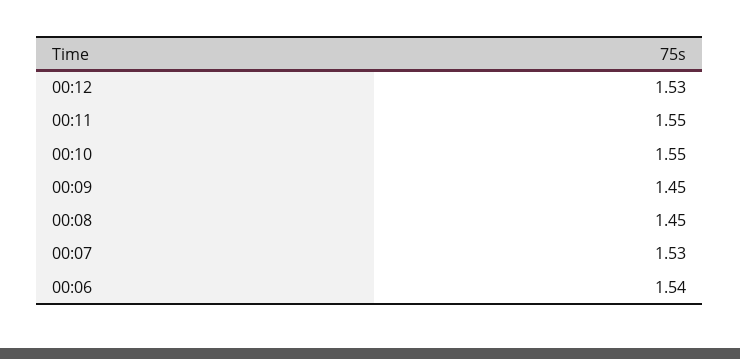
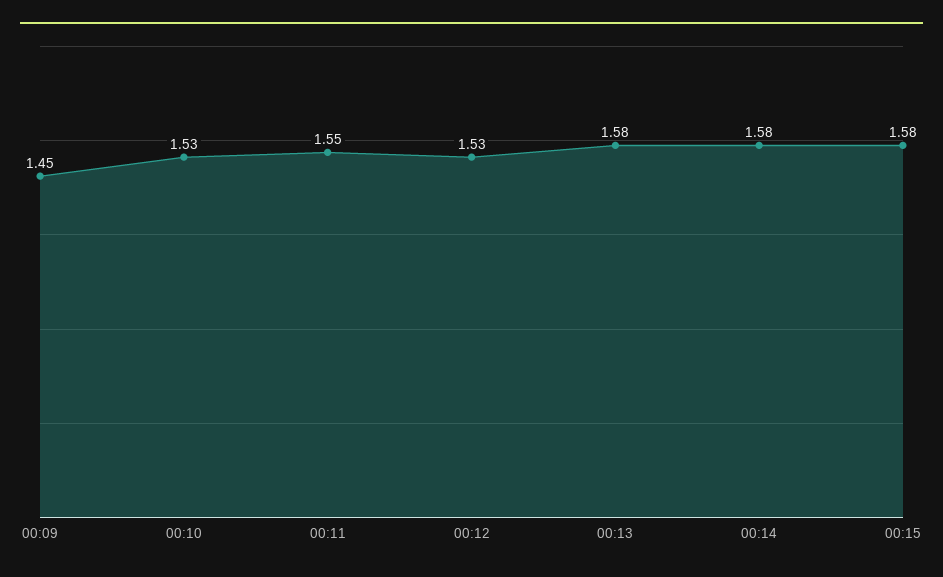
00:10: 1.55 -> 1.53
00:08: 1.45 -> none
00:07: 1.53 -> none
00:06: 1.54 -> none
00:13: none -> 1.58
00:14: none -> 1.58
00:15: none -> 1.58

